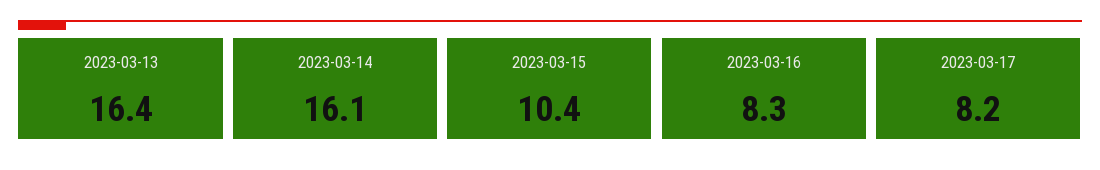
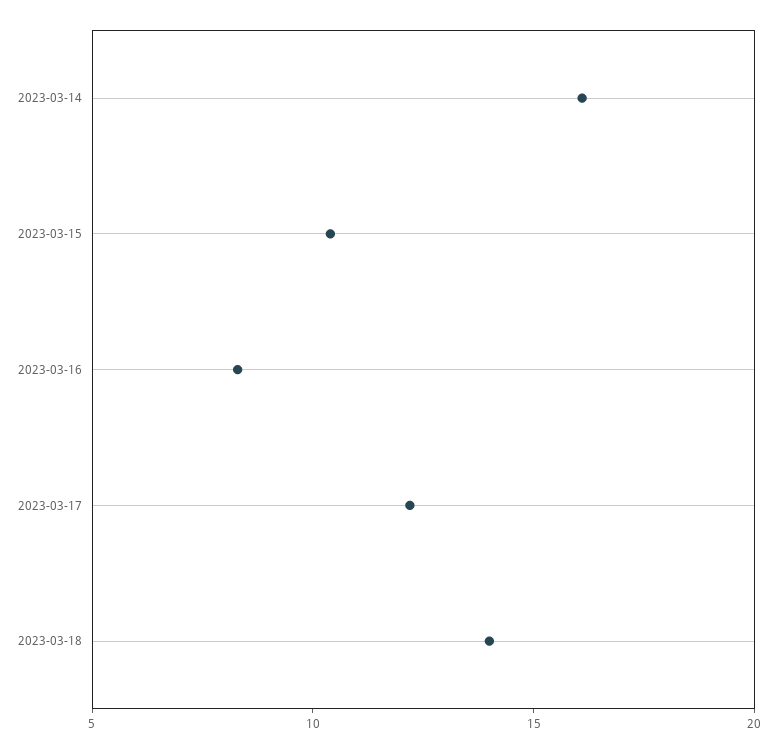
2023-03-13: 16.4 -> none
2023-03-17: 8.2 -> 12
2023-03-18: none -> 14

